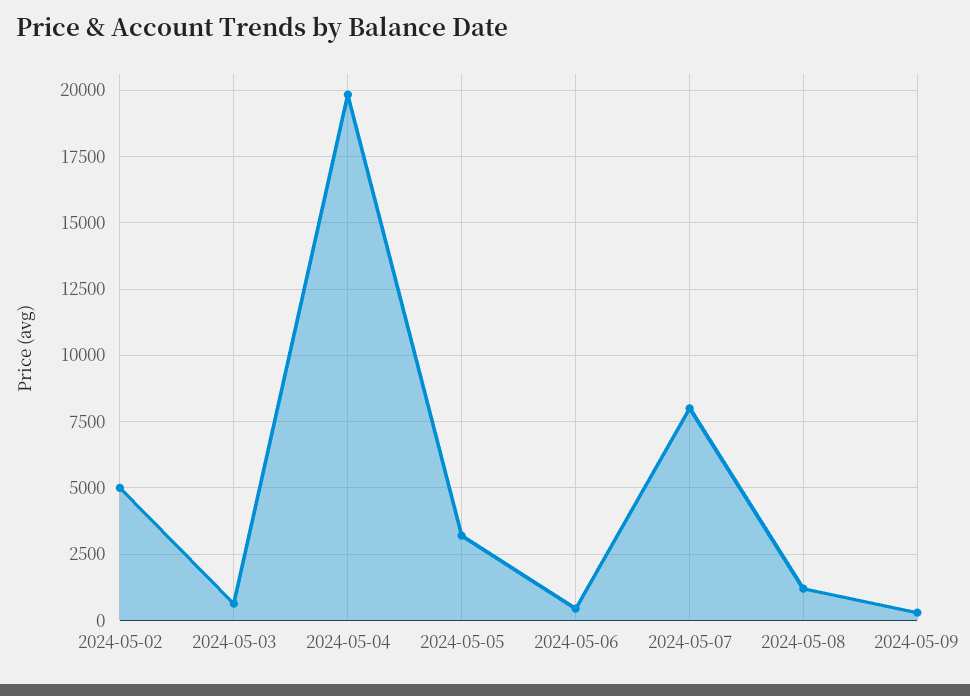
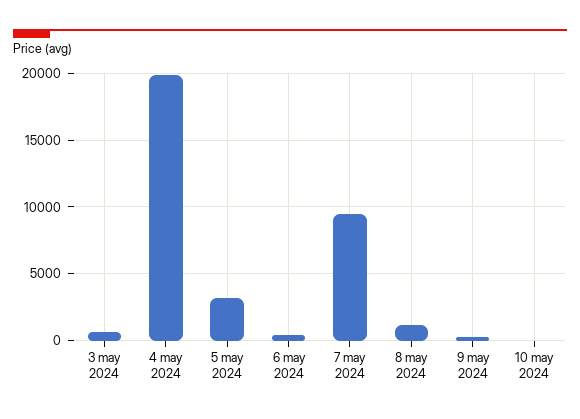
2024-05-02: 5000 -> none
2024-05-07: 8000 -> 9500
10 may 2024: none -> 0

